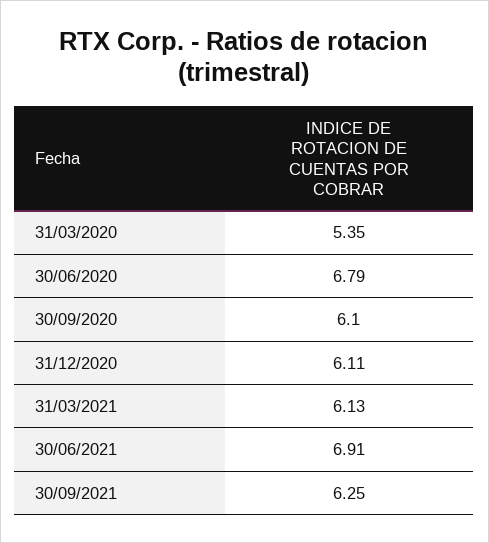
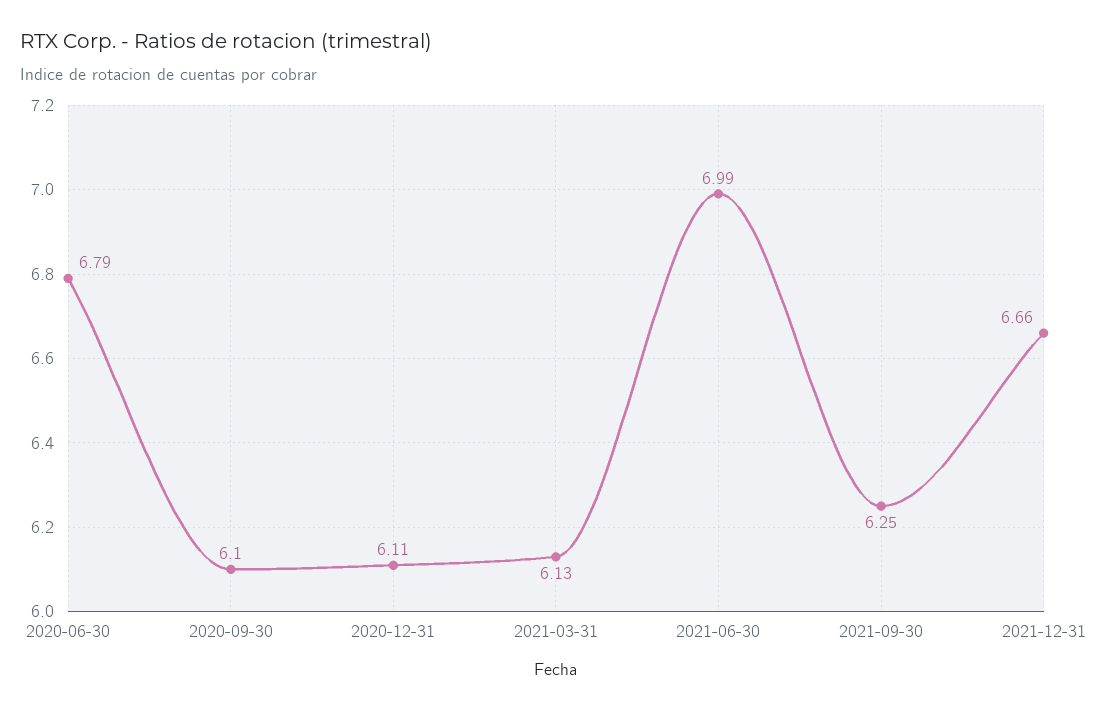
31/03/2020: 5.35 -> none
30/06/2021: 6.91 -> 6.99
2021-12-31: none -> 6.66

